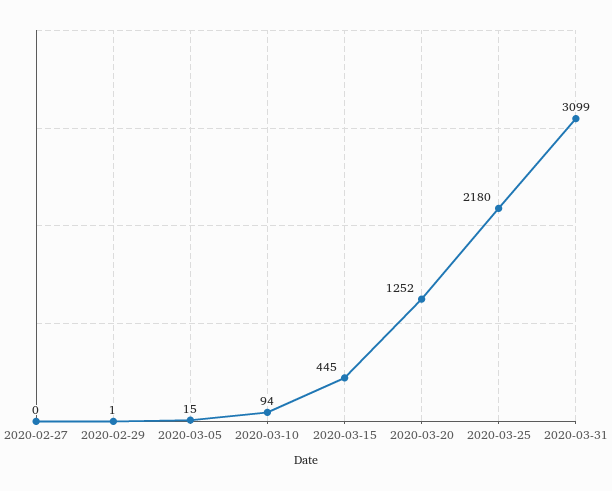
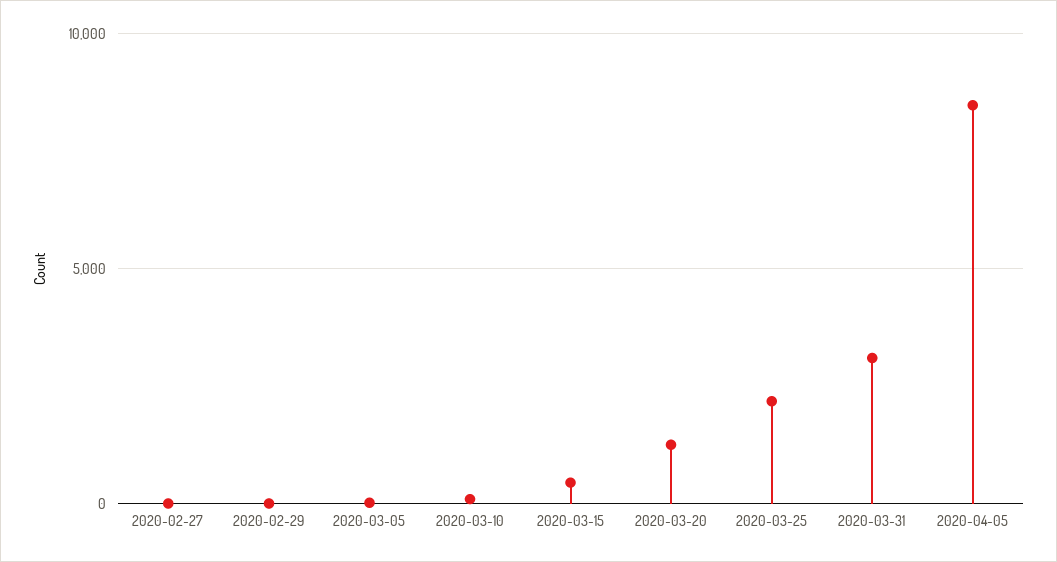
2020-04-05: none -> 8500

